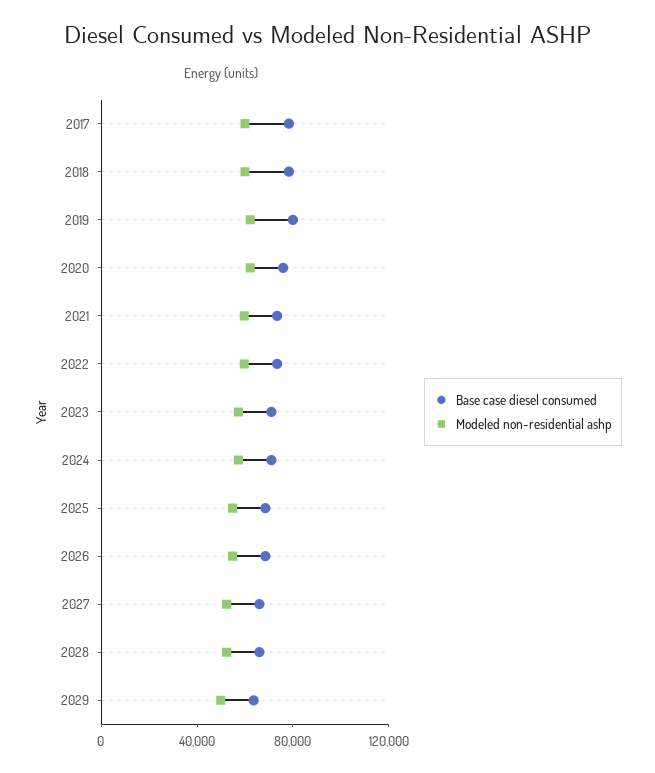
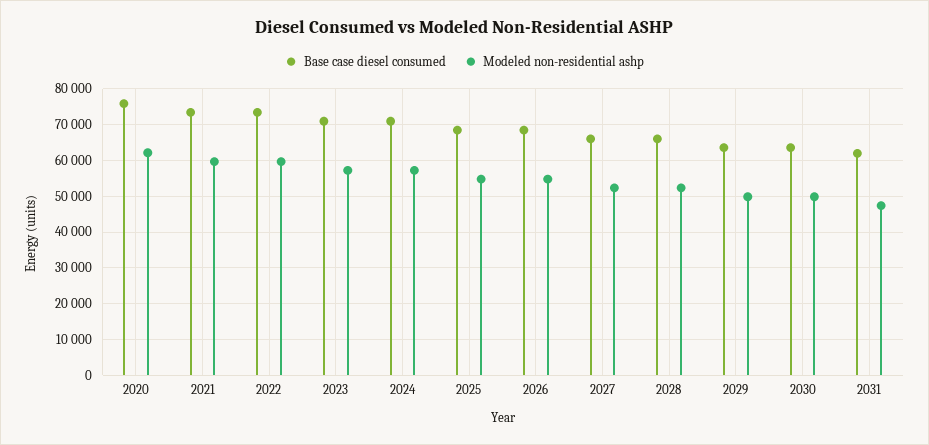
Base case diesel consumed, 2017: 80000 -> none
Modeled non-residential ashp, 2017: 60000 -> none
Base case diesel consumed, 2018: 80000 -> none
Modeled non-residential ashp, 2018: 60000 -> none
Base case diesel consumed, 2019: 80000 -> none
Modeled non-residential ashp, 2019: 60000 -> none
Base case diesel consumed, 2030: none -> 64000
Modeled non-residential ashp, 2030: none -> 50000
Base case diesel consumed, 2031: none -> 62000
Modeled non-residential ashp, 2031: none -> 48000

